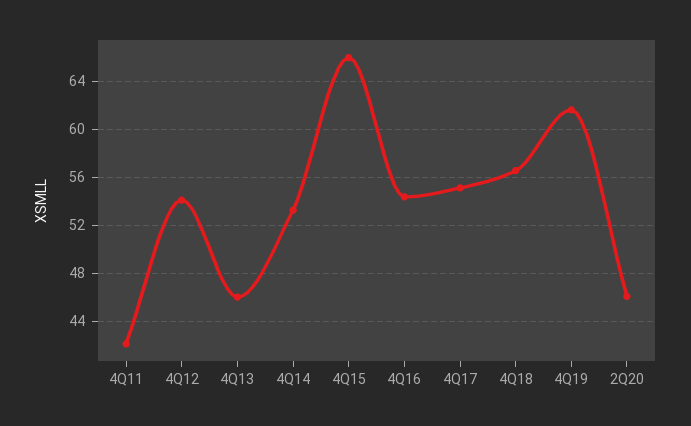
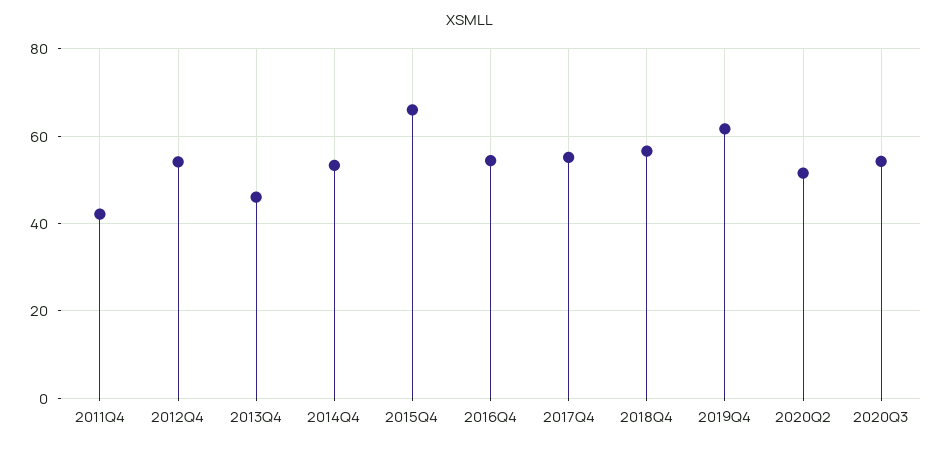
2Q20: 46 -> 52
2020Q3: none -> 54

